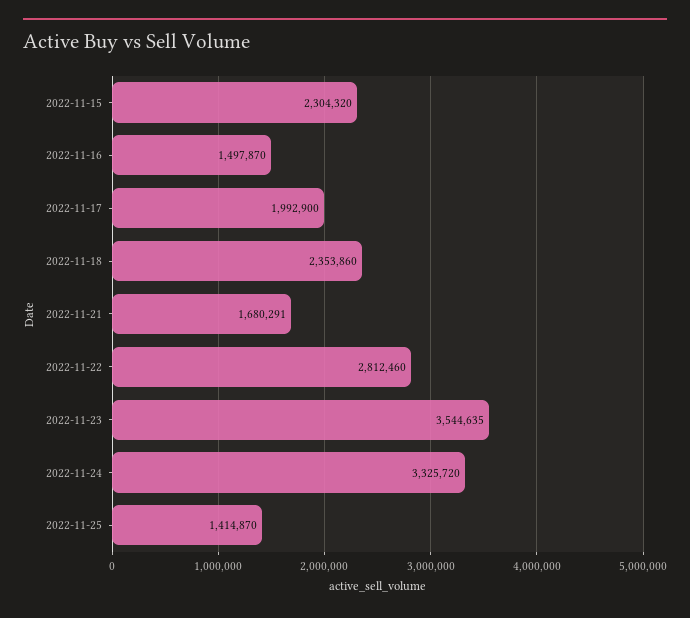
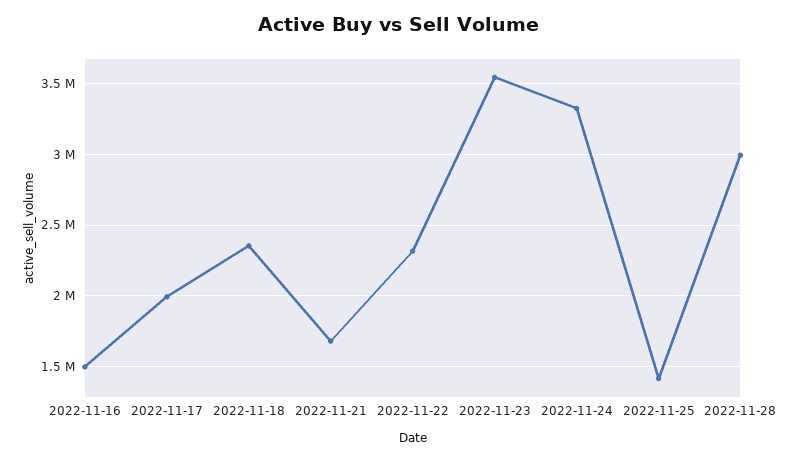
2022-11-15: 2304320 -> none
2022-11-22: 2812460 -> 2300000
2022-11-28: none -> 3000000

